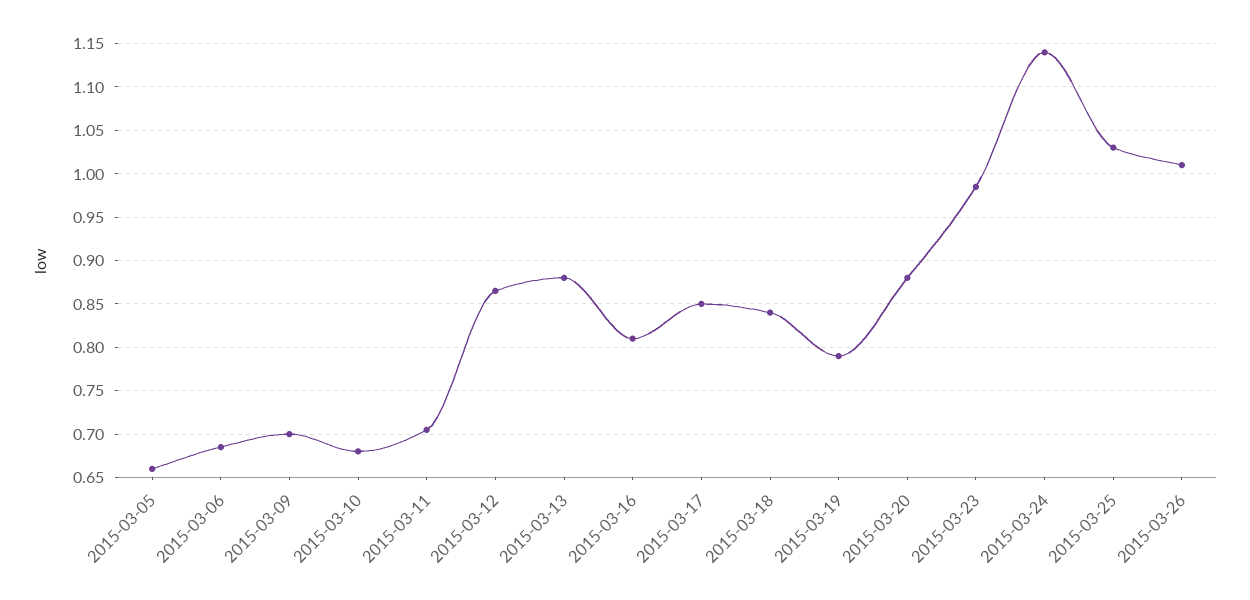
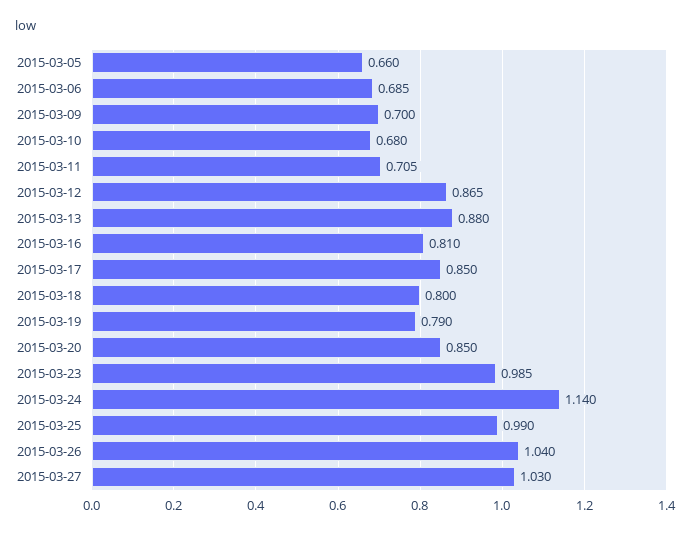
2015-03-18: 0.84 -> 0.8
2015-03-20: 0.88 -> 0.85
2015-03-25: 1.03 -> 0.99
2015-03-26: 1.01 -> 1.04
2015-03-27: none -> 1.03

